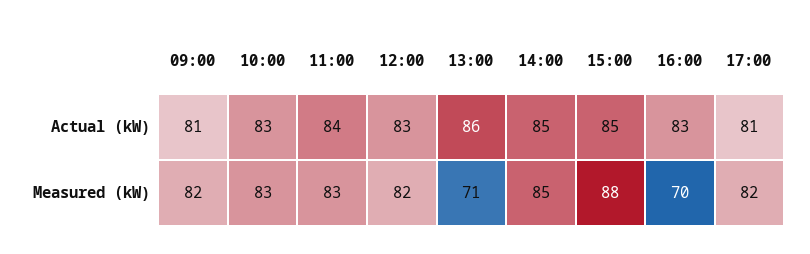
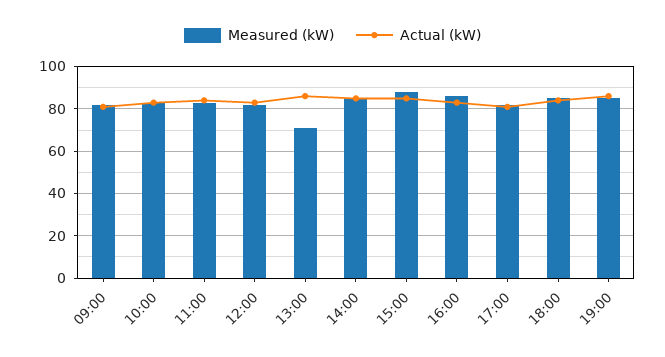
Measured (kW), 16:00: 70 -> 85
Measured (kW), 18:00: none -> 85
Actual (kW), 18:00: none -> 85
Measured (kW), 19:00: none -> 85
Actual (kW), 19:00: none -> 85

